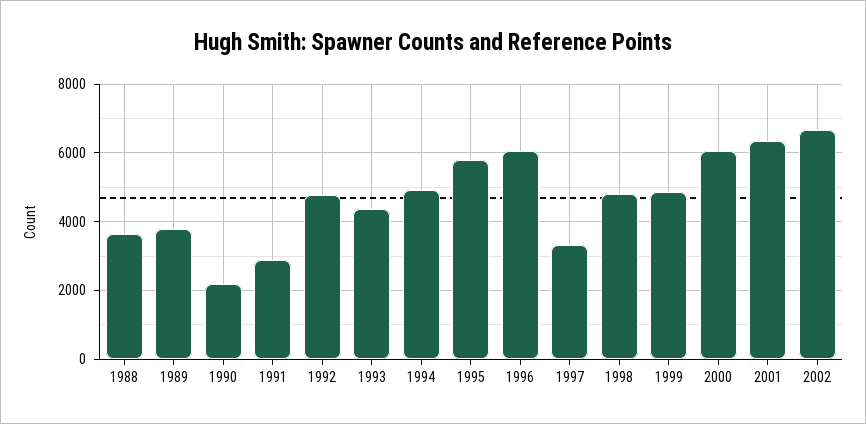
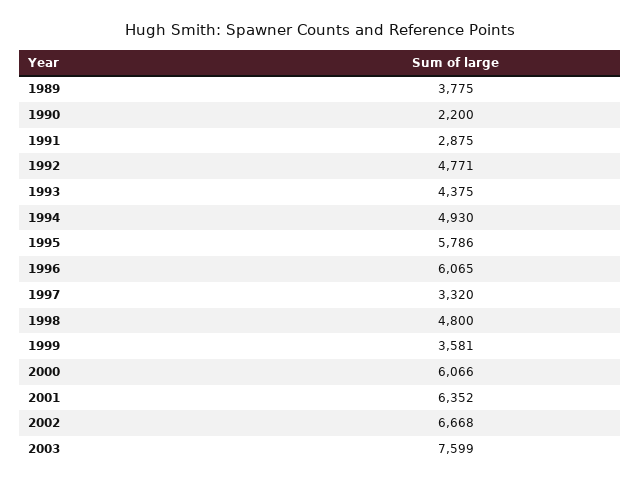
1988: 3600 -> none
1999: 4800 -> 3581
2003: none -> 7599

